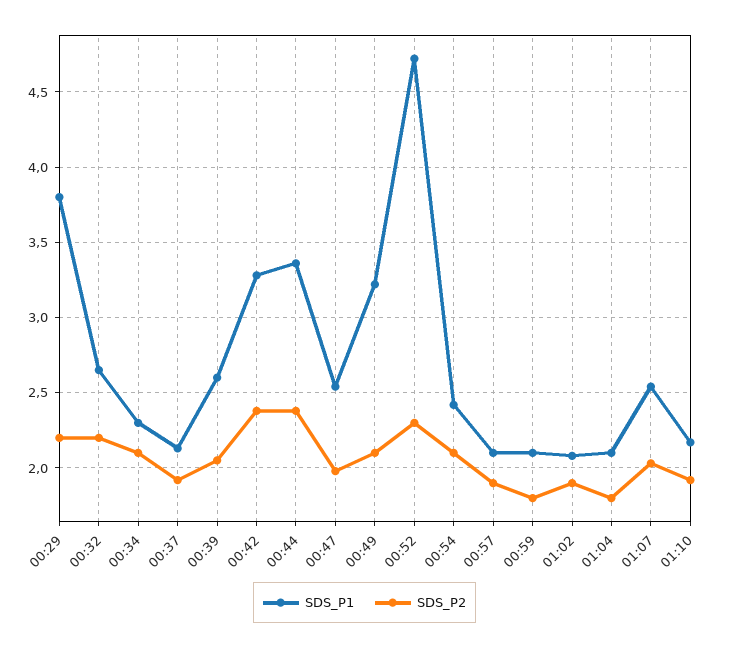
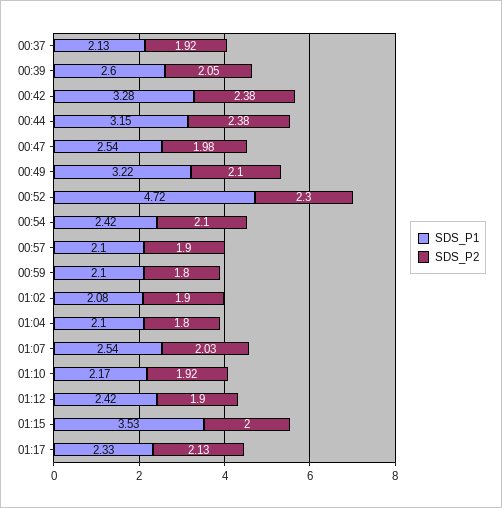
SDS_P1, 00:29: 3.8 -> none
SDS_P2, 00:29: 2.2 -> none
SDS_P1, 00:32: 2.65 -> none
SDS_P2, 00:32: 2.2 -> none
SDS_P1, 00:34: 2.3 -> none
SDS_P2, 00:34: 2.1 -> none
SDS_P1, 00:44: 3.35 -> 3.15
SDS_P1, 01:12: none -> 2.42
SDS_P2, 01:12: none -> 1.9
SDS_P1, 01:15: none -> 3.53
SDS_P2, 01:15: none -> 2
SDS_P1, 01:17: none -> 2.33
SDS_P2, 01:17: none -> 2.13

